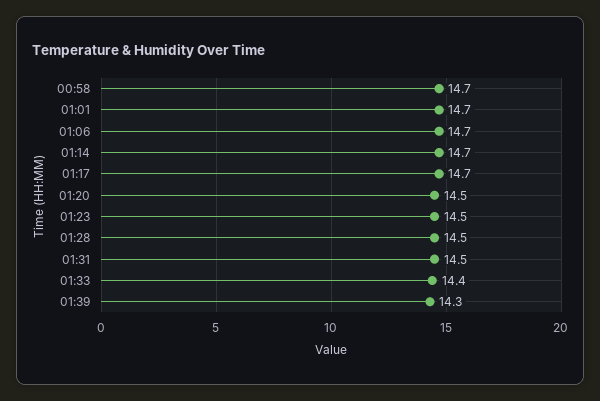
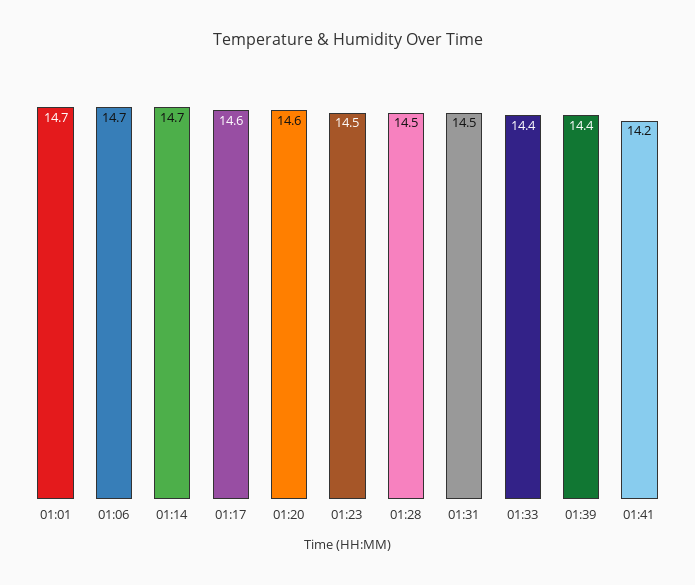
00:58: 14.7 -> none
01:17: 14.7 -> 14.6
01:20: 14.5 -> 14.6
01:39: 14.3 -> 14.4
01:41: none -> 14.2

